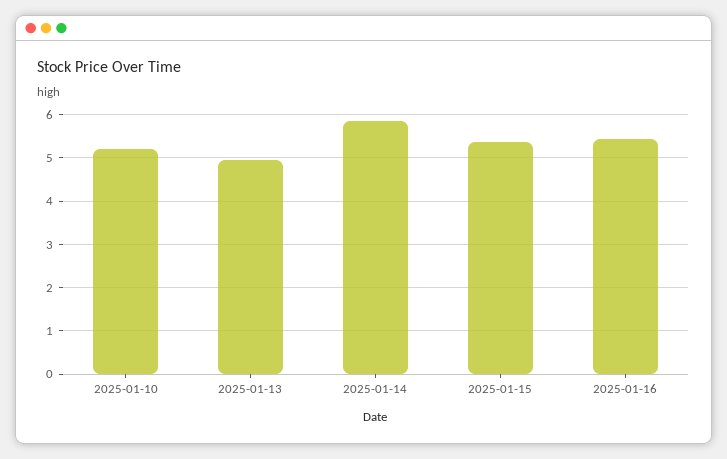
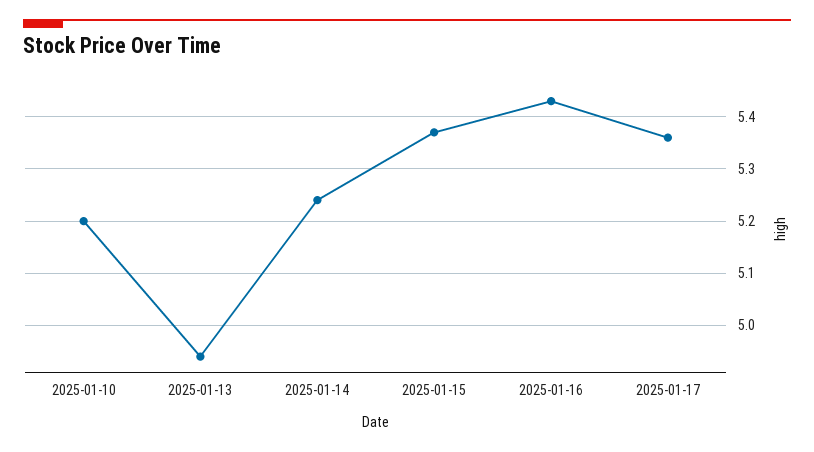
2025-01-14: 5.8 -> 5.25
2025-01-17: none -> 5.35

